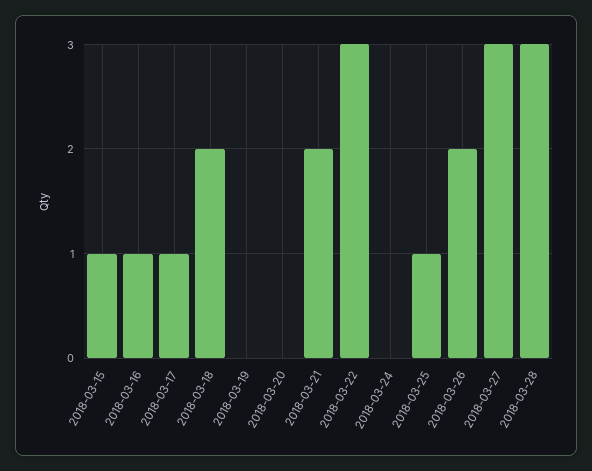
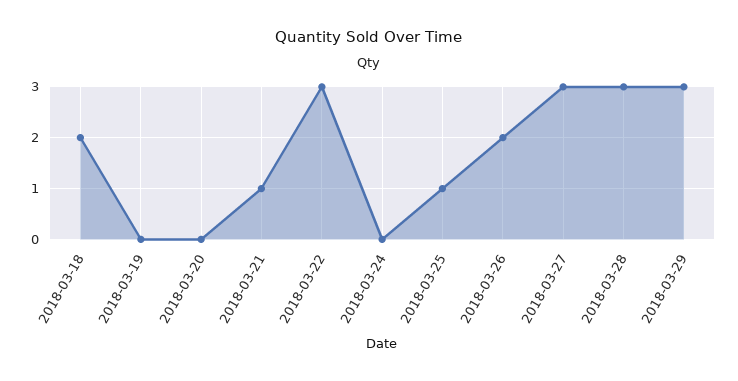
2018-03-15: 1 -> none
2018-03-16: 1 -> none
2018-03-17: 1 -> none
2018-03-21: 2 -> 1
2018-03-29: none -> 3

